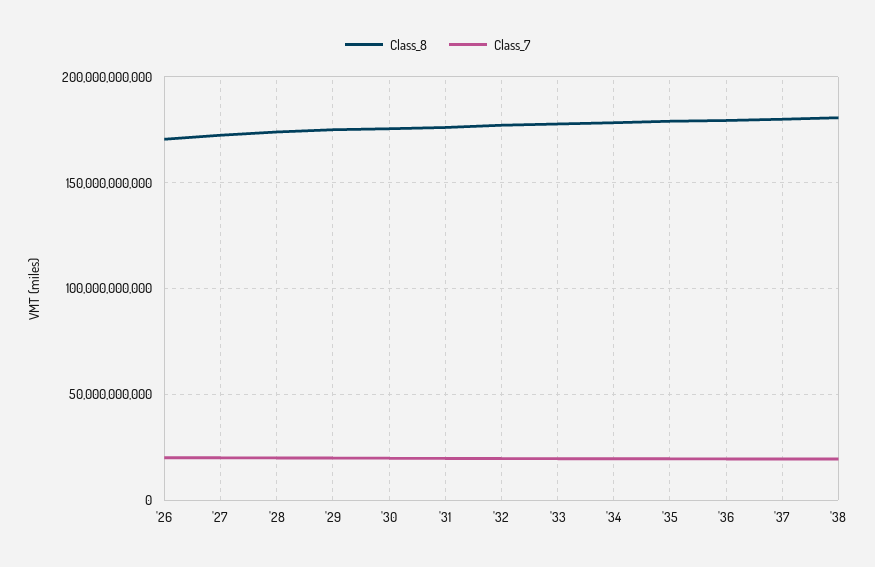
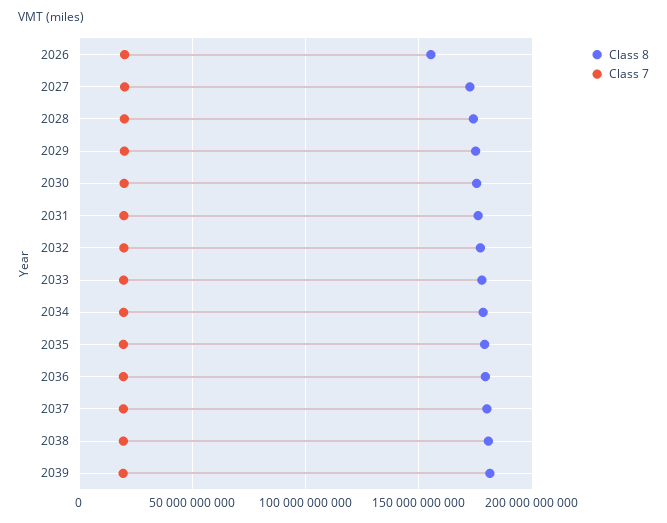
Class_8, '26: 170000000000 -> 155000000000
Class_8, 2039: none -> 180000000000
Class_7, 2039: none -> 20000000000

